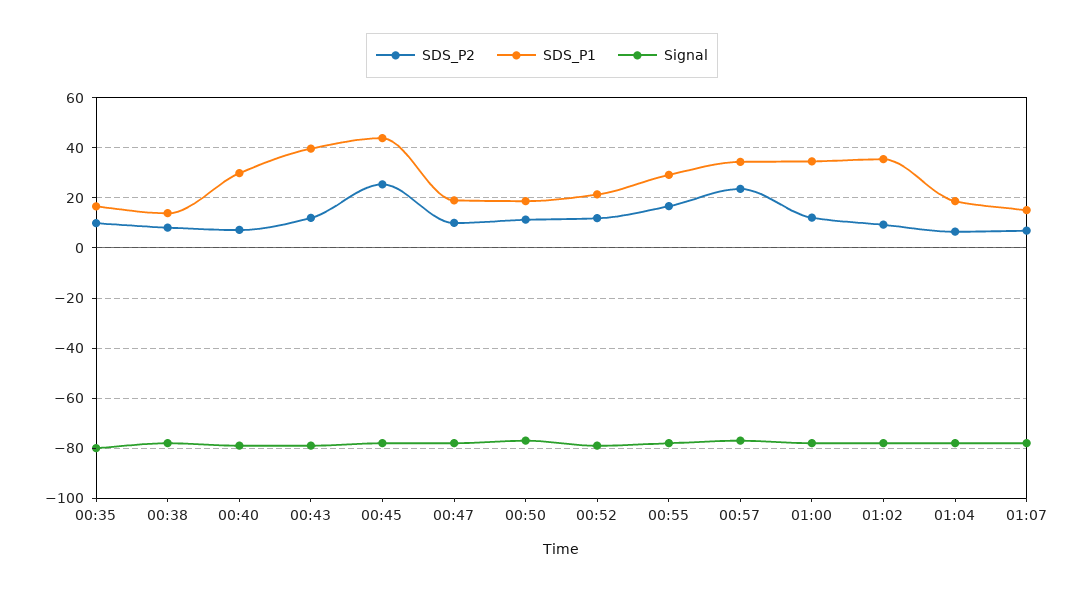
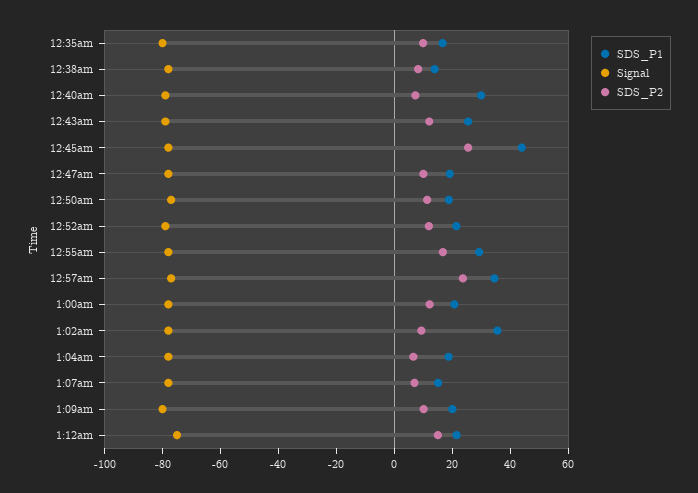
SDS_P1, 00:43: 40 -> 25
SDS_P1, 01:00: 35 -> 20
SDS_P1, 1:09am: none -> 20
Signal, 1:09am: none -> -80
SDS_P2, 1:09am: none -> 10
SDS_P1, 1:12am: none -> 20
Signal, 1:12am: none -> -75
SDS_P2, 1:12am: none -> 15

